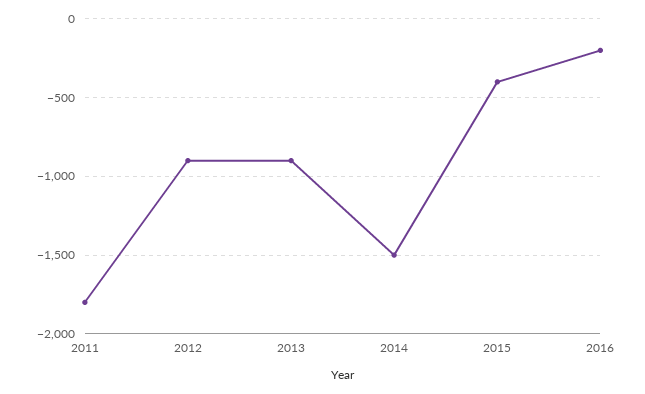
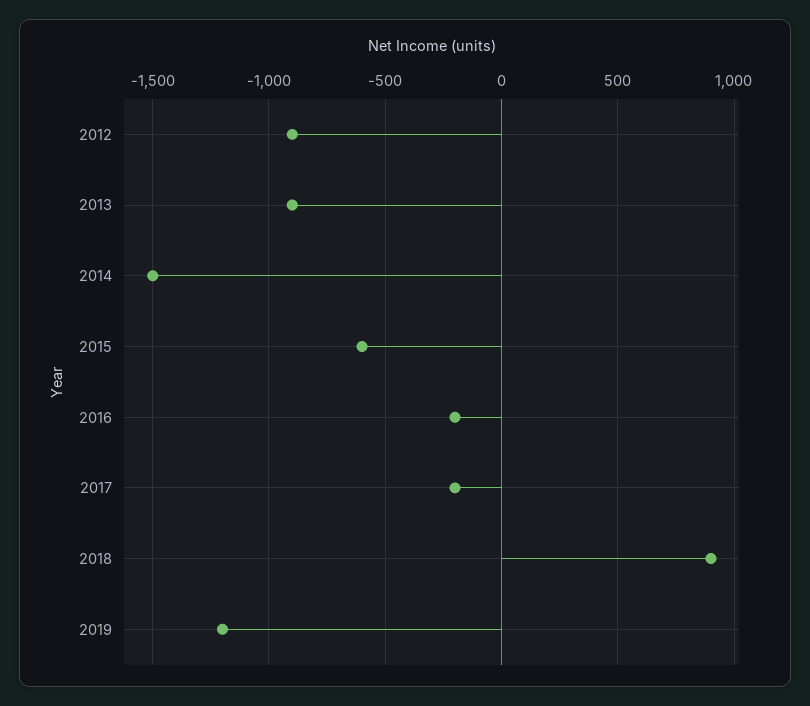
2011: -1800 -> none
2015: -400 -> -600
2017: none -> -200
2018: none -> 900
2019: none -> -1200

